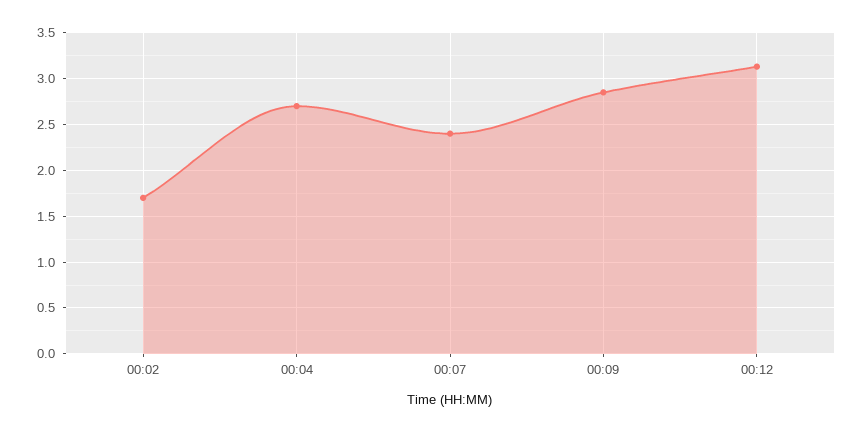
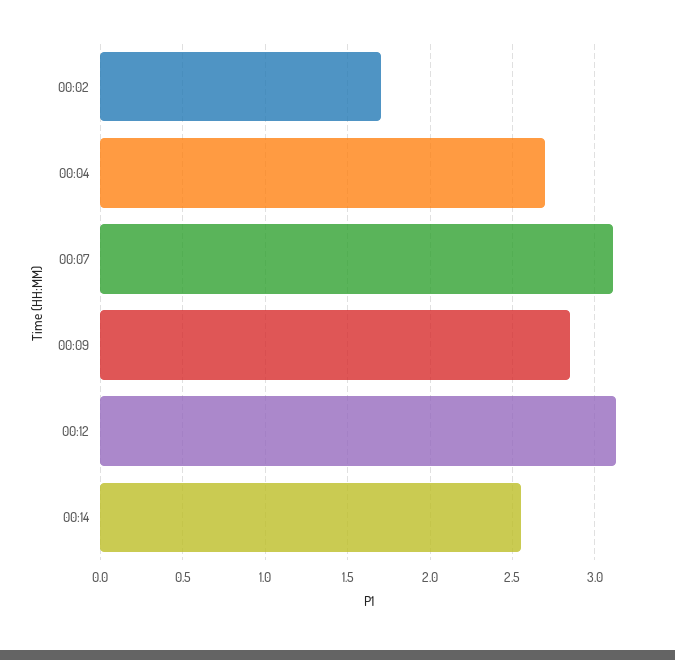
00:07: 2.4 -> 3.1
00:14: none -> 2.55

